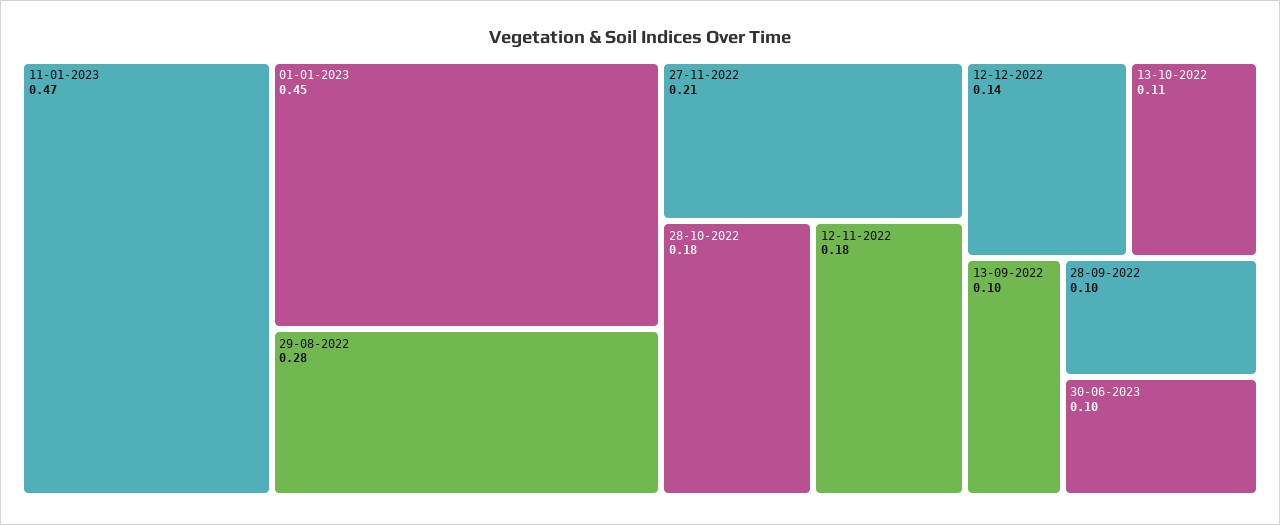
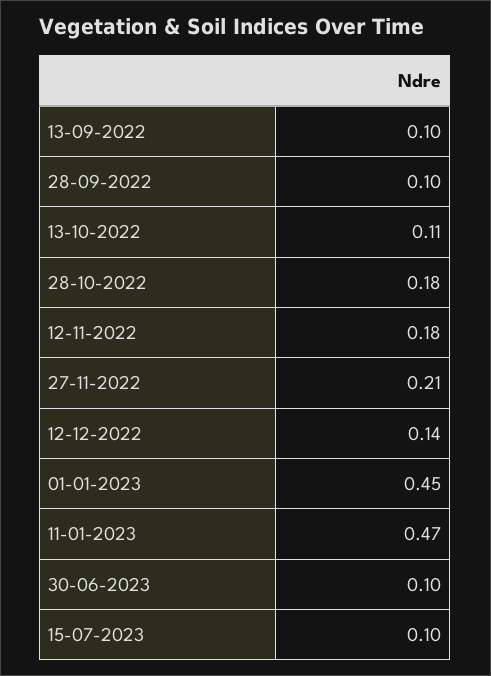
29-08-2022: 0.28 -> none
15-07-2023: none -> 0.1

